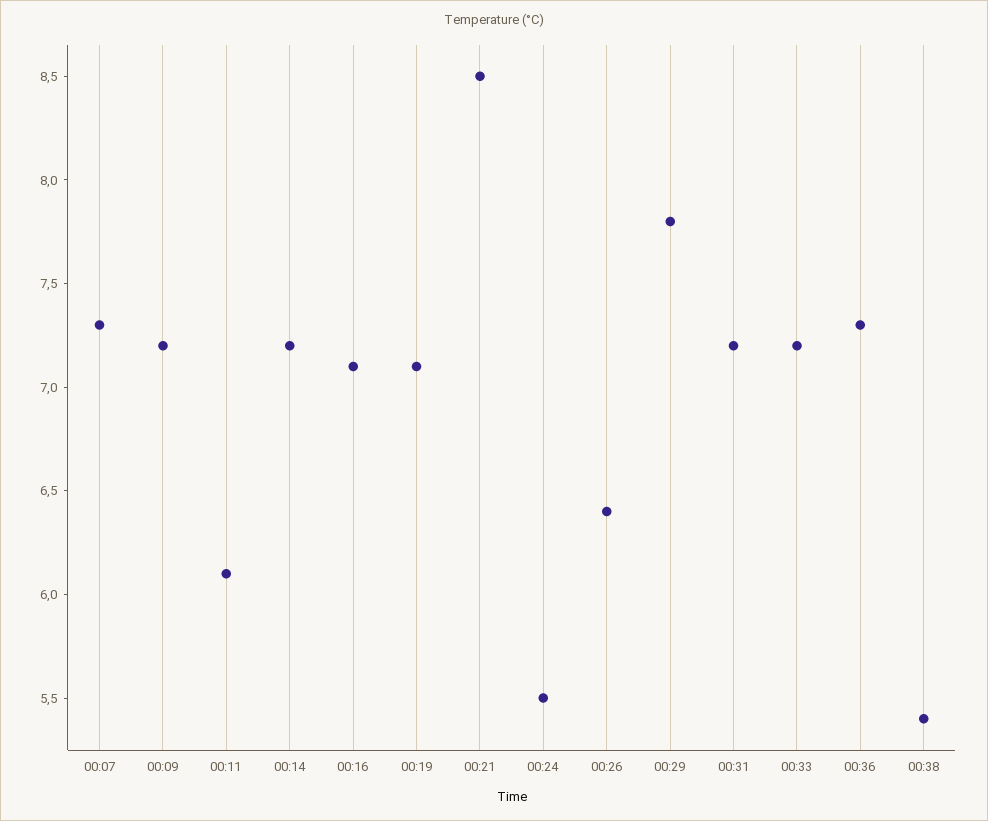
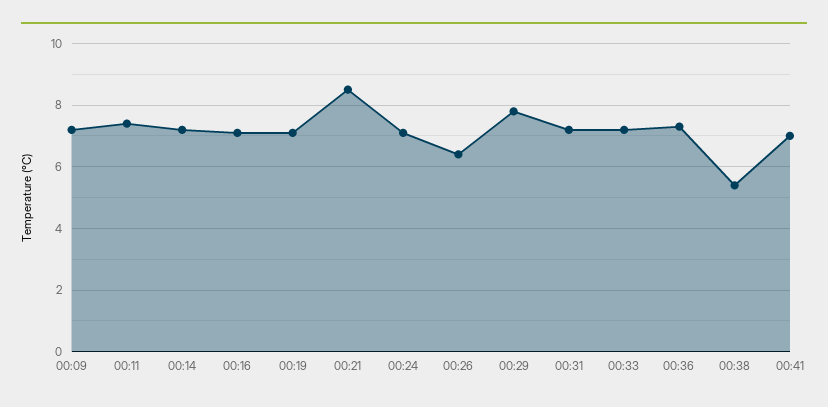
00:07: 7.3 -> none
00:11: 6.1 -> 7.5
00:24: 5.5 -> 7
00:41: none -> 7

